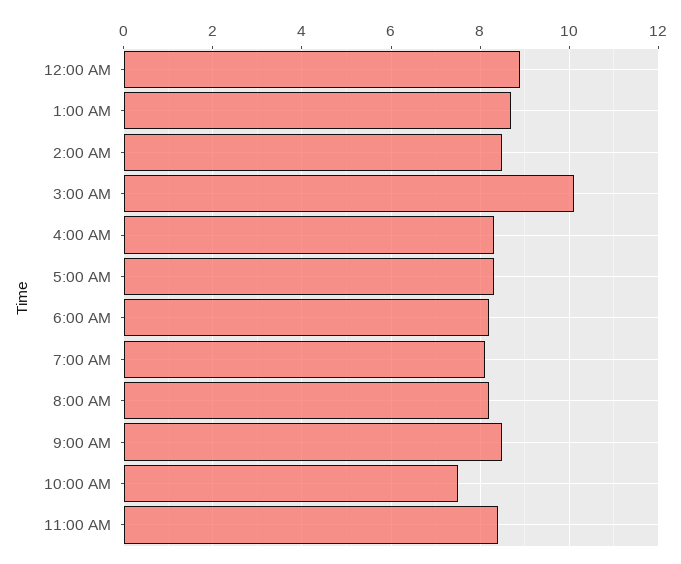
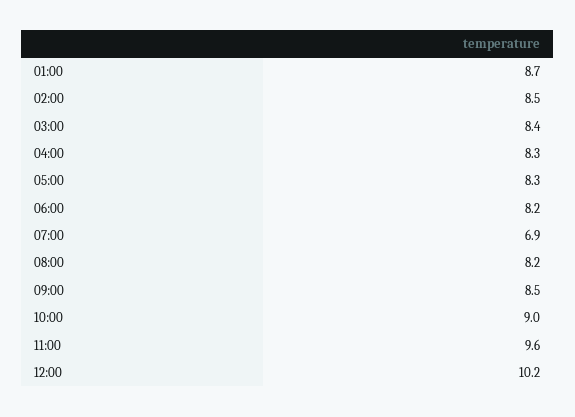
12:00 AM: 9 -> none
3:00 AM: 10 -> 8.4
7:00 AM: 8 -> 6.9
10:00 AM: 7.5 -> 9
11:00 AM: 8.5 -> 9.6
12:00: none -> 10.2

